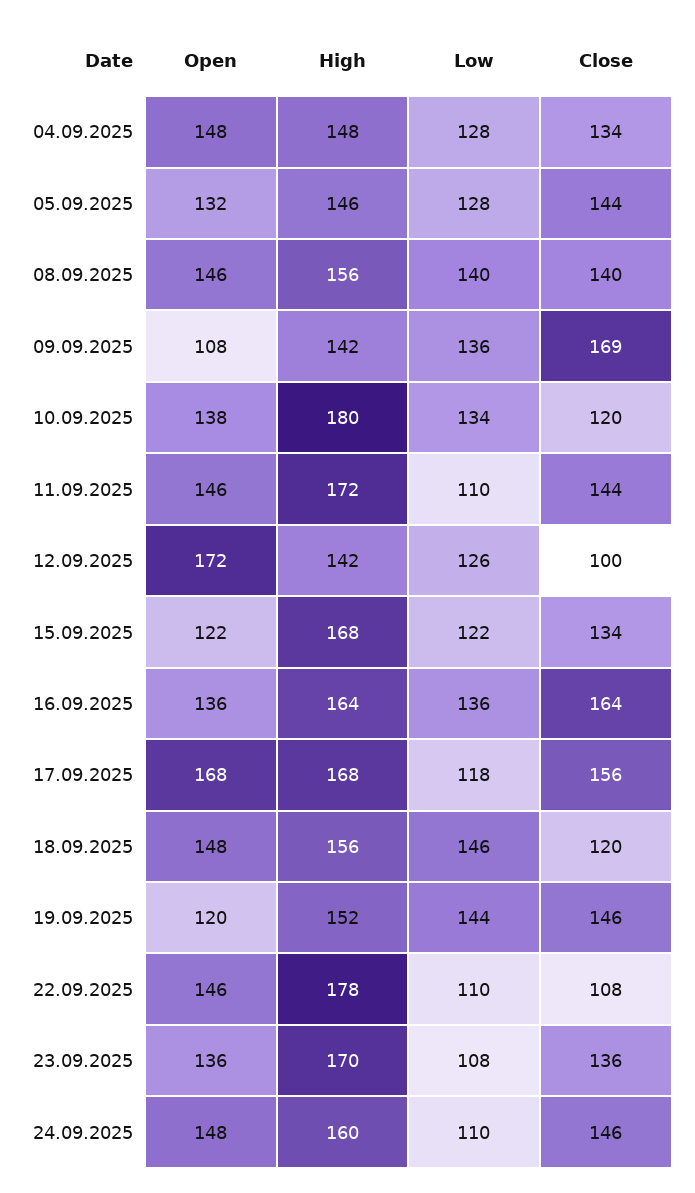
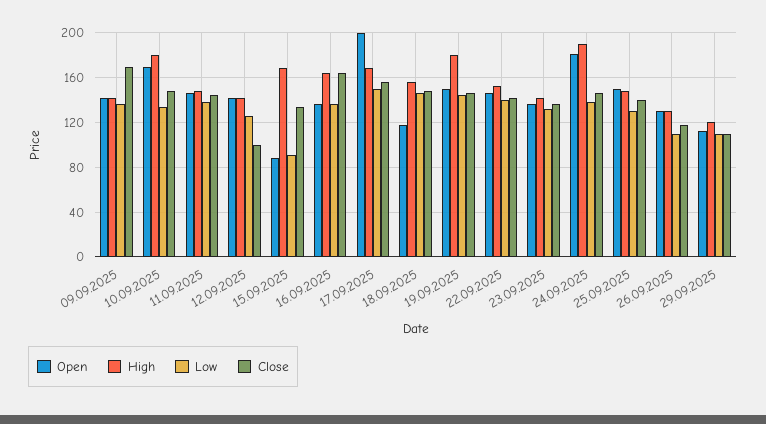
Open, 04.09.2025: 148 -> none
High, 04.09.2025: 148 -> none
Low, 04.09.2025: 128 -> none
Close, 04.09.2025: 134 -> none
Open, 05.09.2025: 132 -> none
High, 05.09.2025: 146 -> none
Low, 05.09.2025: 128 -> none
Close, 05.09.2025: 144 -> none
Open, 08.09.2025: 146 -> none
High, 08.09.2025: 156 -> none
Low, 08.09.2025: 140 -> none
Close, 08.09.2025: 140 -> none
Open, 09.09.2025: 108 -> 140
Open, 10.09.2025: 138 -> 170
Close, 10.09.2025: 120 -> 150
High, 11.09.2025: 172 -> 150
Low, 11.09.2025: 110 -> 140
Open, 12.09.2025: 172 -> 140
Open, 15.09.2025: 122 -> 90
Low, 15.09.2025: 122 -> 90
Open, 17.09.2025: 168 -> 200
Low, 17.09.2025: 118 -> 150
Open, 18.09.2025: 148 -> 120
Close, 18.09.2025: 120 -> 150
Open, 19.09.2025: 120 -> 150
High, 19.09.2025: 152 -> 180
High, 22.09.2025: 178 -> 150
Low, 22.09.2025: 110 -> 140
Close, 22.09.2025: 108 -> 140
High, 23.09.2025: 170 -> 140
Low, 23.09.2025: 108 -> 130
Open, 24.09.2025: 148 -> 180
High, 24.09.2025: 160 -> 190
Low, 24.09.2025: 110 -> 140
Open, 25.09.2025: none -> 150
High, 25.09.2025: none -> 150
Low, 25.09.2025: none -> 130
Close, 25.09.2025: none -> 140
Open, 26.09.2025: none -> 130
High, 26.09.2025: none -> 130
Low, 26.09.2025: none -> 110
Close, 26.09.2025: none -> 120
Open, 29.09.2025: none -> 110
High, 29.09.2025: none -> 120
Low, 29.09.2025: none -> 110
Close, 29.09.2025: none -> 110

